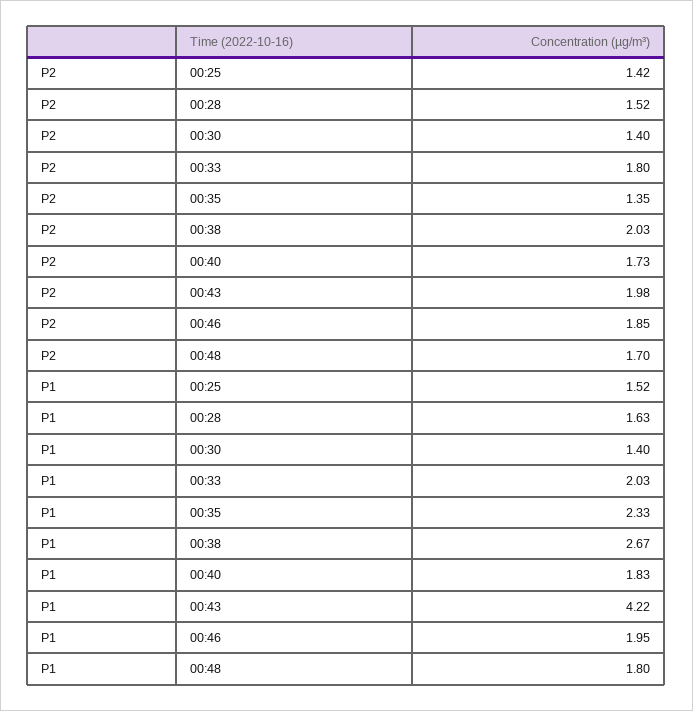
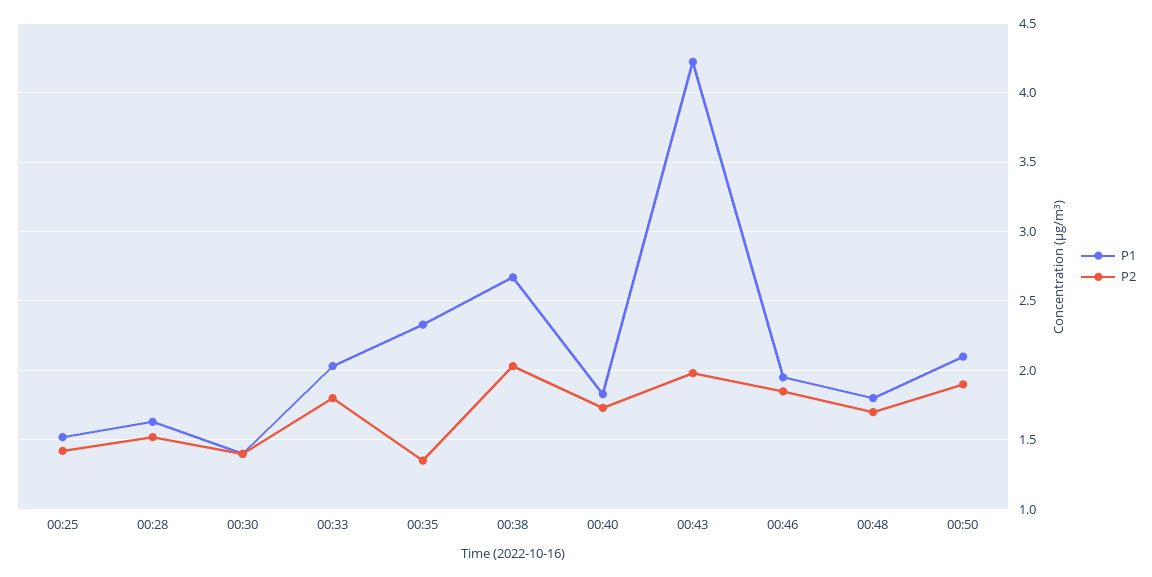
P1, 00:50: none -> 2.1
P2, 00:50: none -> 1.9

